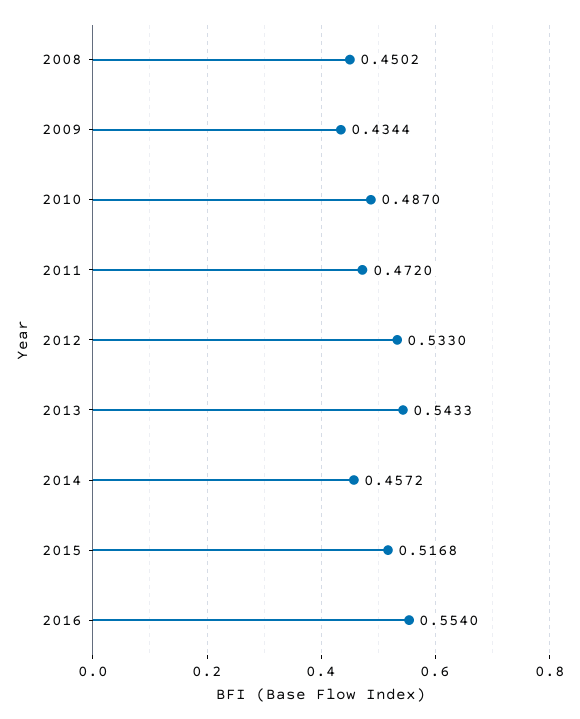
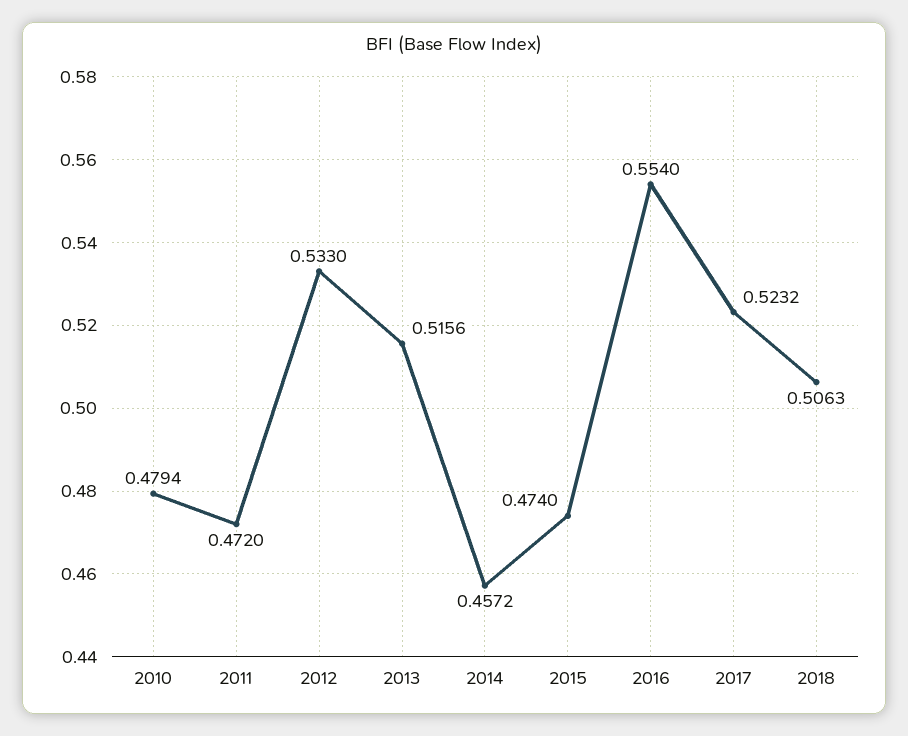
2008: 0.4502 -> none
2009: 0.4344 -> none
2010: 0.487 -> 0.4794
2013: 0.5433 -> 0.5156
2015: 0.5168 -> 0.474
2017: none -> 0.5232
2018: none -> 0.5063

